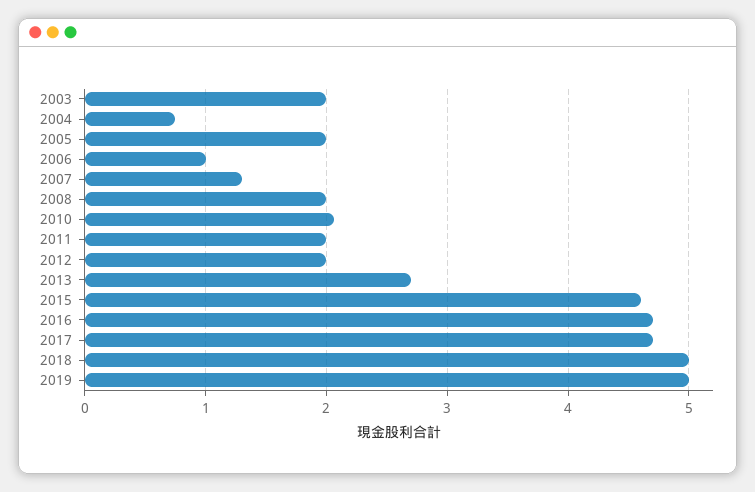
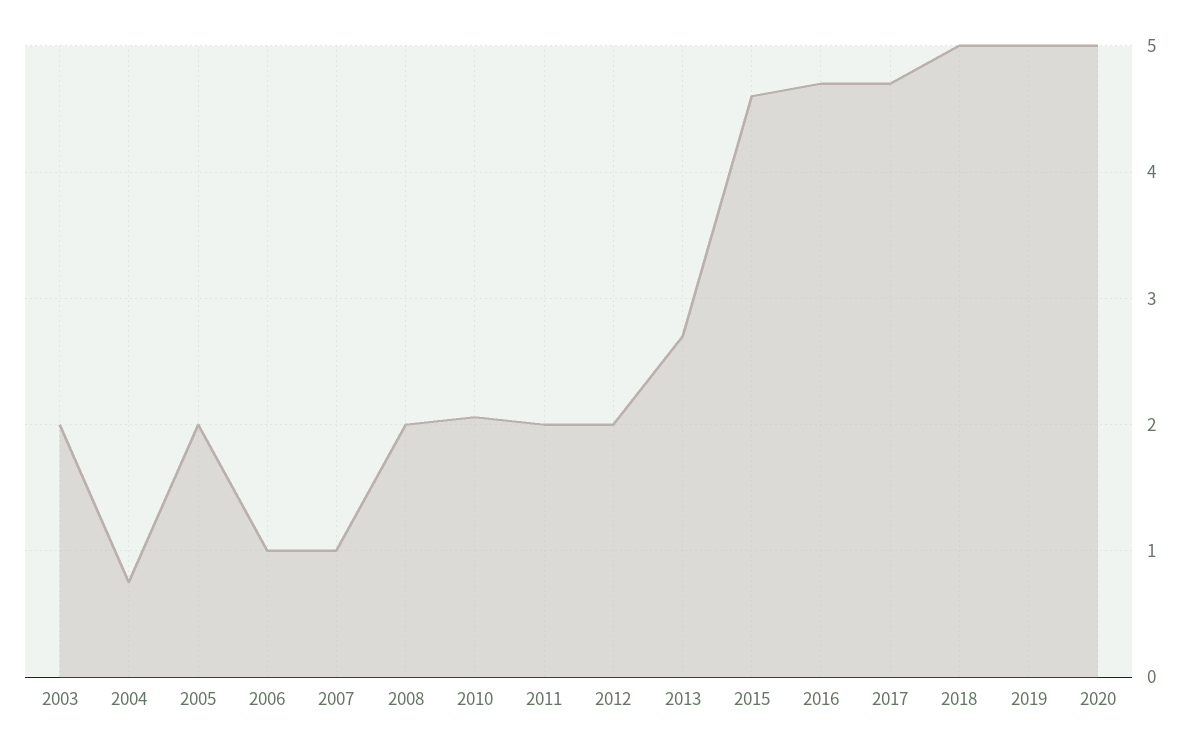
2007: 1.3 -> 1
2020: none -> 5

